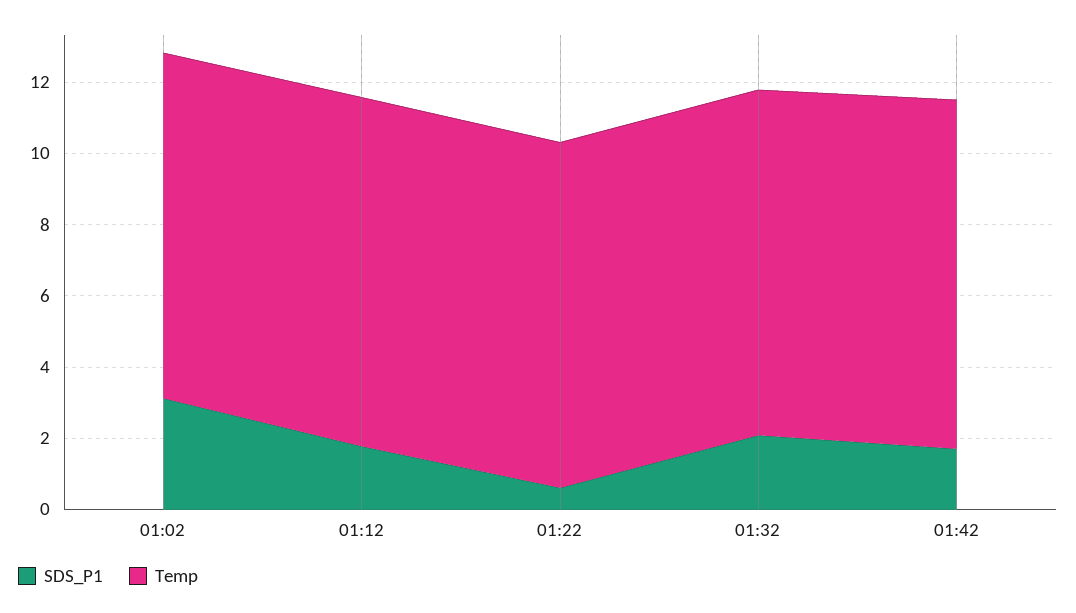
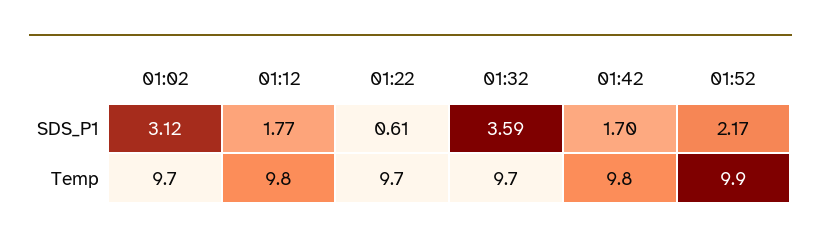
SDS_P1, 01:32: 2 -> 3.59
SDS_P1, 01:52: none -> 2.17
Temp, 01:52: none -> 9.9

